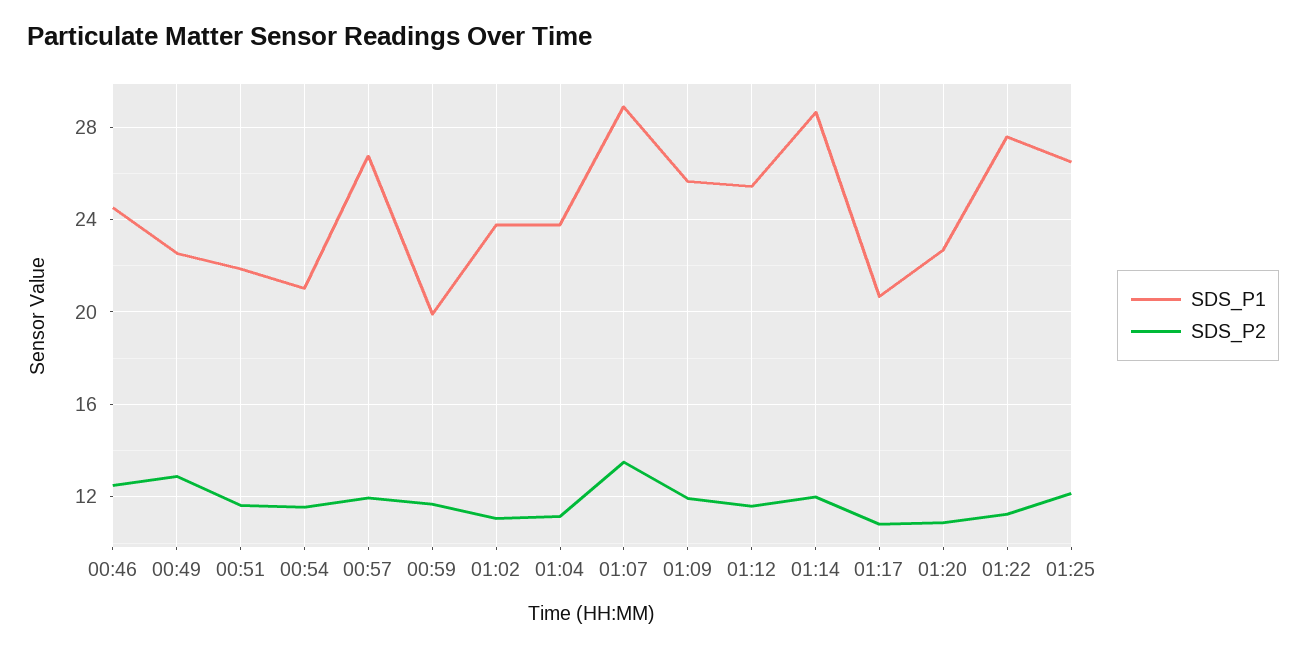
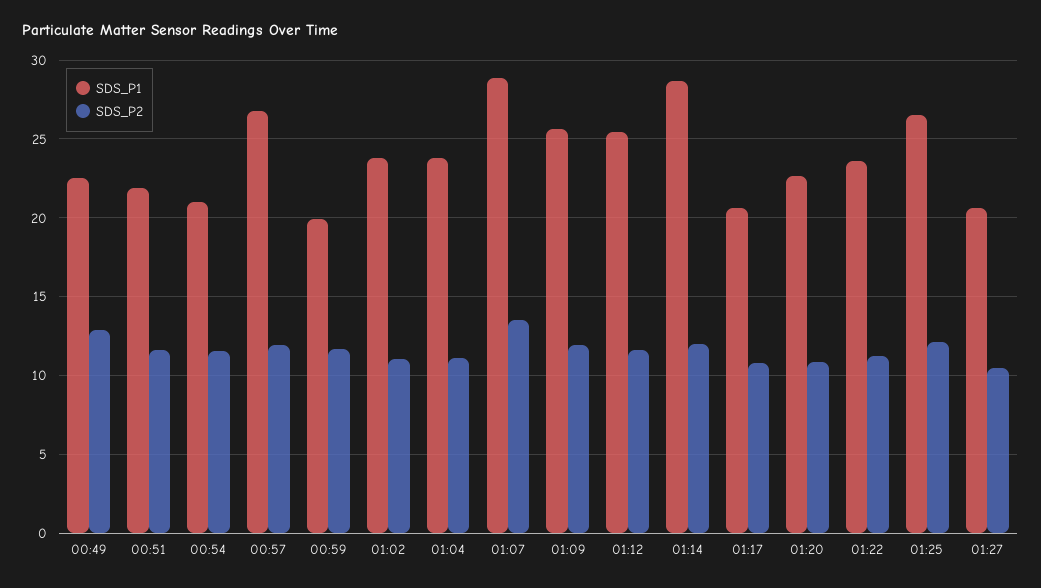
SDS_P1, 00:46: 24.5 -> none
SDS_P2, 00:46: 12.5 -> none
SDS_P1, 01:22: 27.5 -> 23.5
SDS_P1, 01:27: none -> 20.5
SDS_P2, 01:27: none -> 10.5

